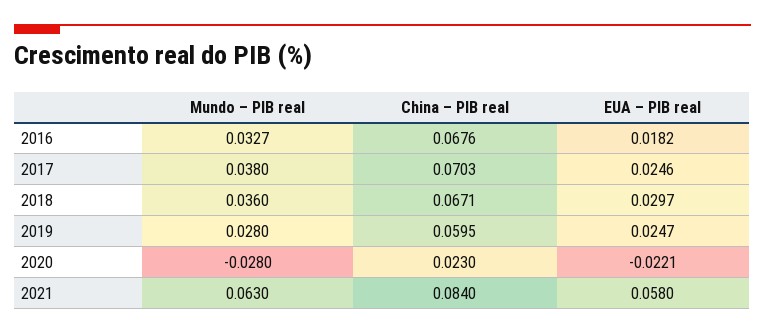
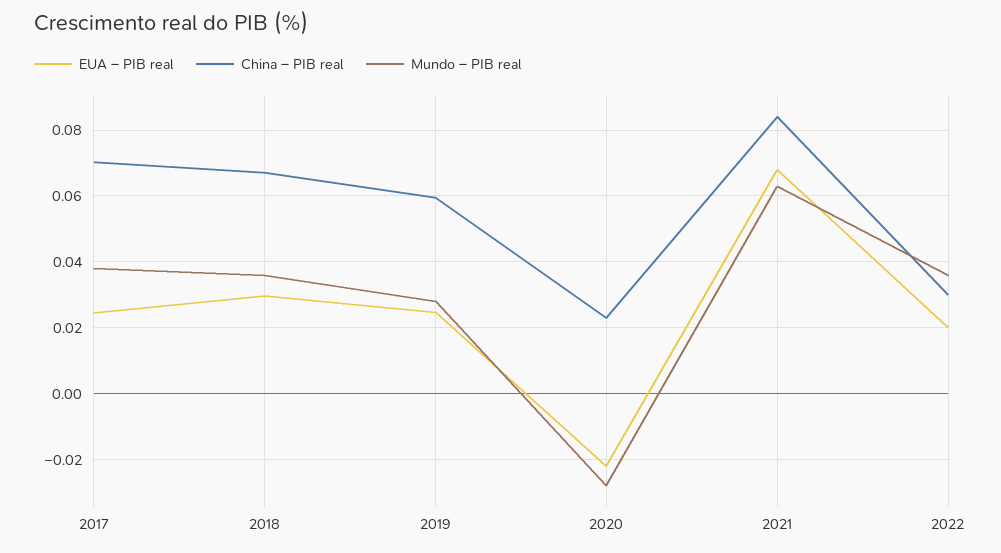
Mundo – PIB real, 2016: 0.0327 -> none
China – PIB real, 2016: 0.0676 -> none
EUA – PIB real, 2016: 0.0182 -> none
EUA – PIB real, 2021: 0.058 -> 0.068
EUA – PIB real, 2022: none -> 0.02
China – PIB real, 2022: none -> 0.03
Mundo – PIB real, 2022: none -> 0.036

